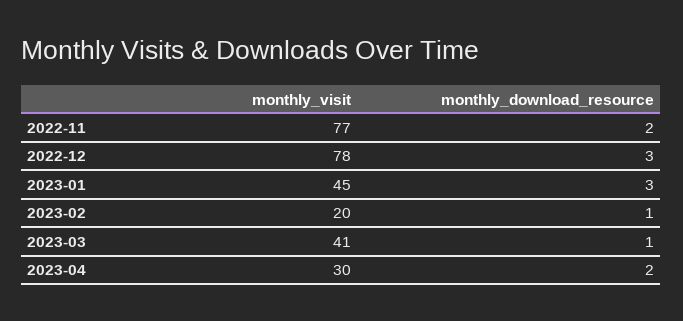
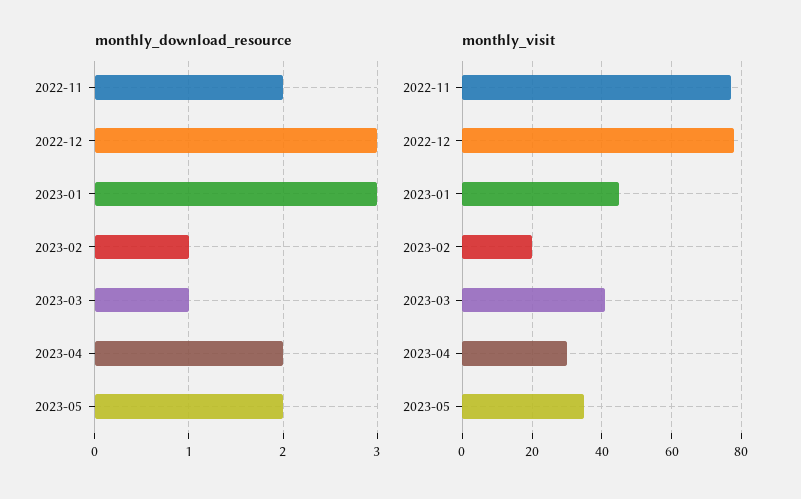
monthly_download_resource, 2023-05: none -> 2
monthly_visit, 2023-05: none -> 35

